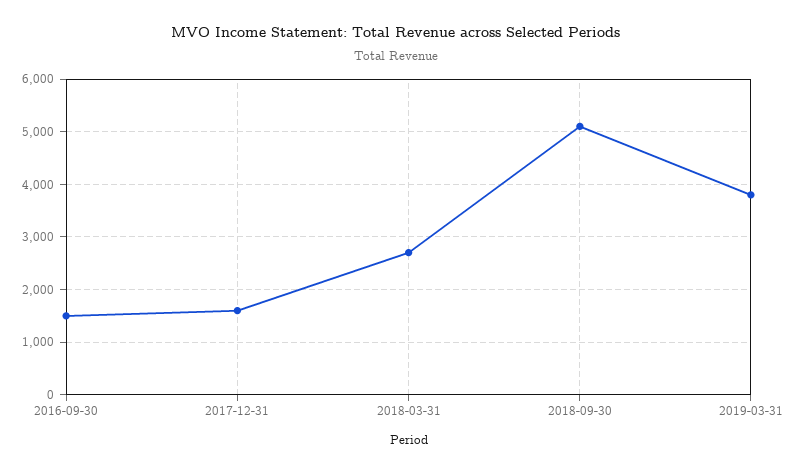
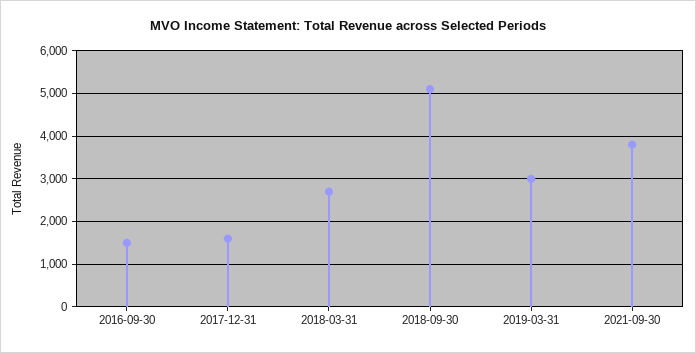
2019-03-31: 3800 -> 3000
2021-09-30: none -> 3800

